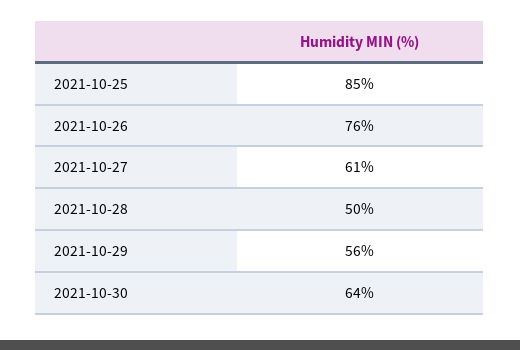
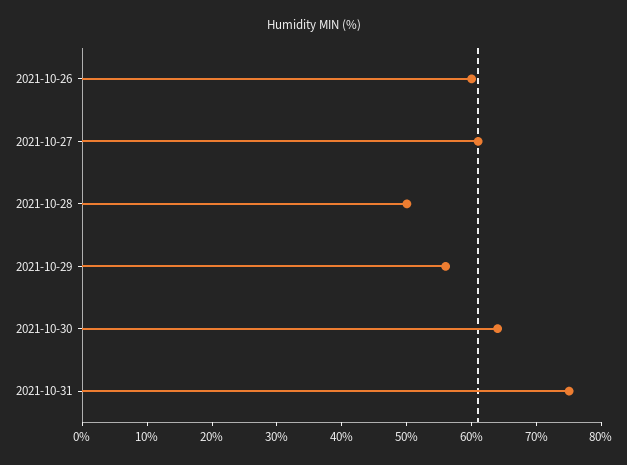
2021-10-25: 85 -> none
2021-10-26: 76 -> 60
2021-10-31: none -> 75

